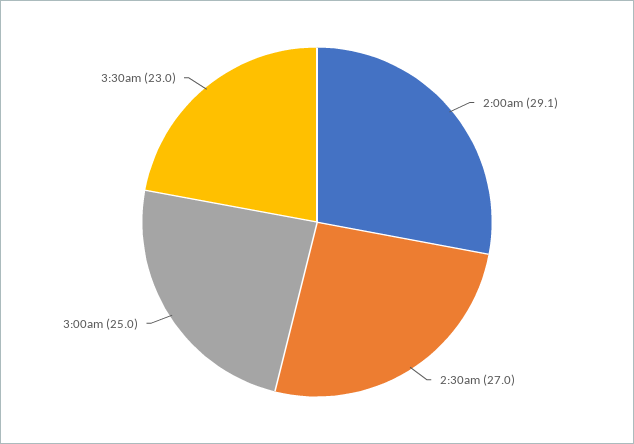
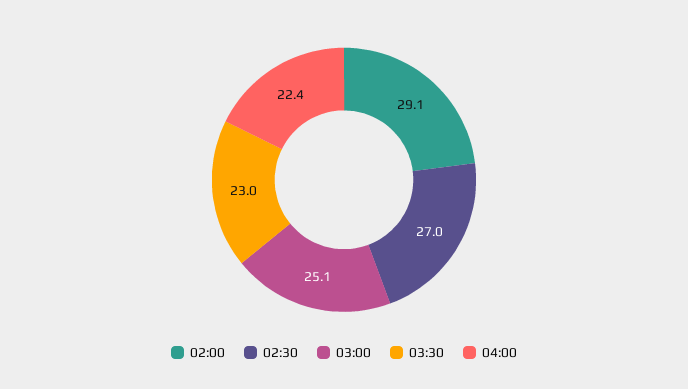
3:00am: 25 -> 25.1
04:00: none -> 22.4

